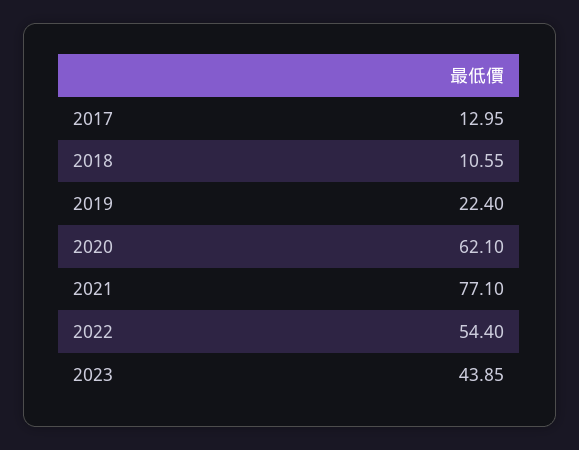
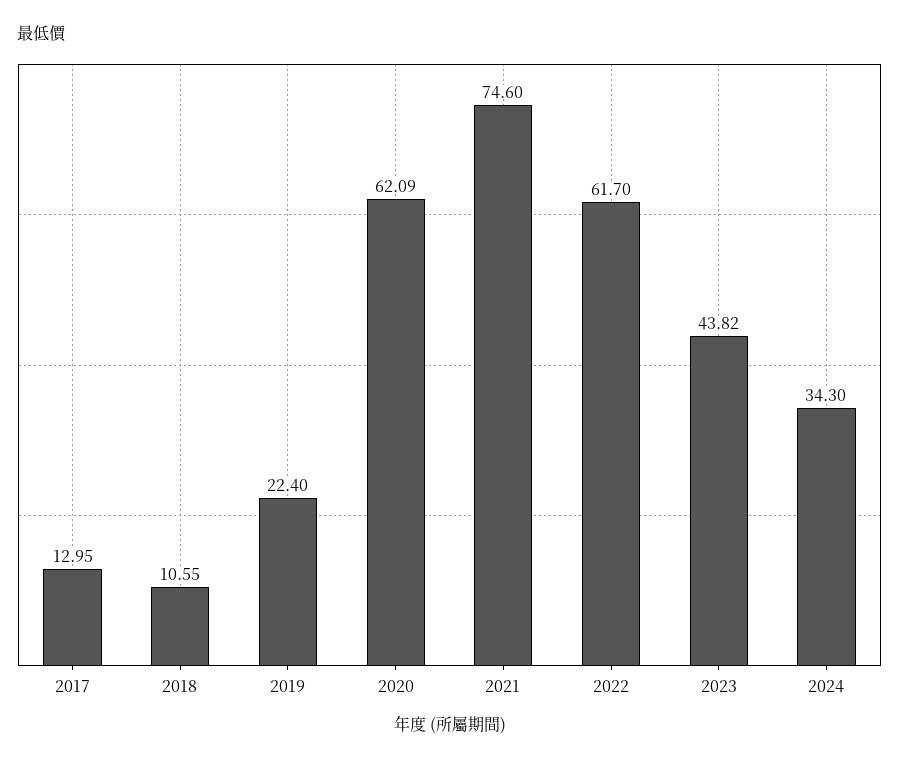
2020: 62.1 -> 62.09
2021: 77.1 -> 74.6
2022: 54.4 -> 61.7
2023: 43.85 -> 43.82
2024: none -> 34.3

